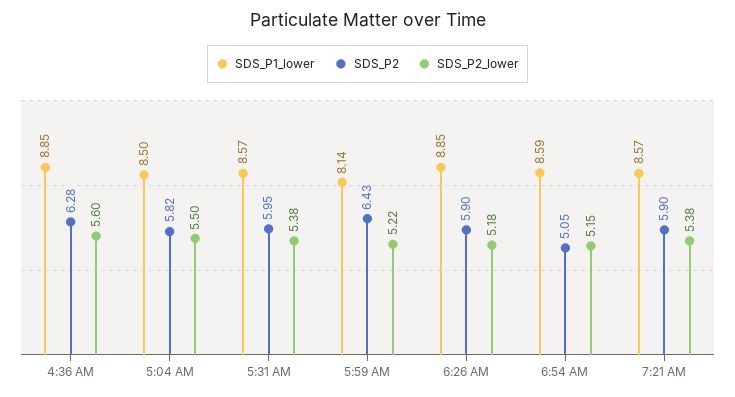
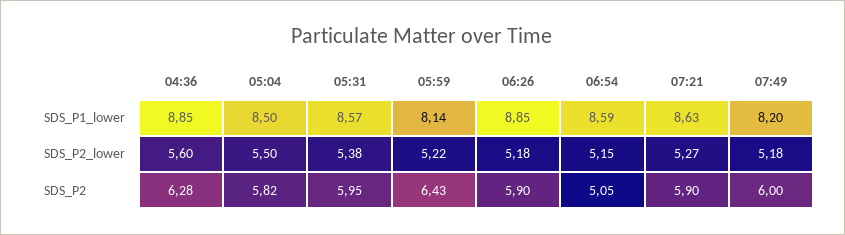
SDS_P1_lower, 7:21 AM: 8.57 -> 8.63
SDS_P2_lower, 7:21 AM: 5.38 -> 5.27
SDS_P1_lower, 07:49: none -> 8.2
SDS_P2_lower, 07:49: none -> 5.18
SDS_P2, 07:49: none -> 6

